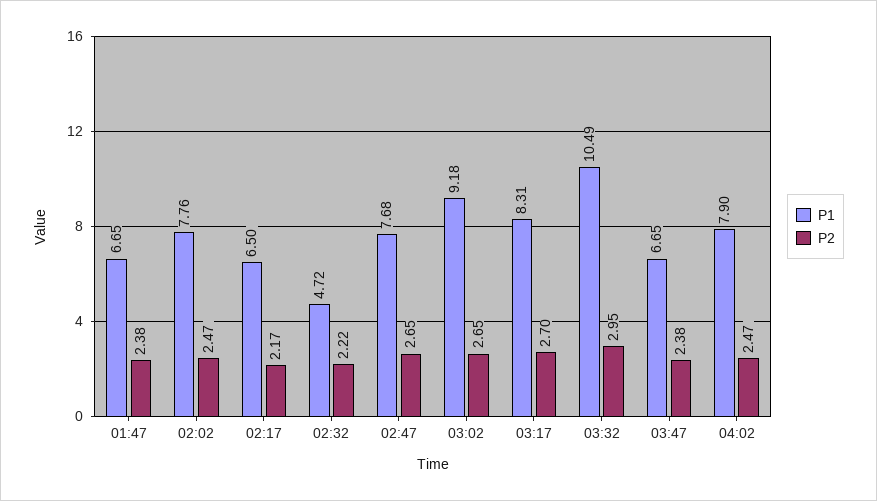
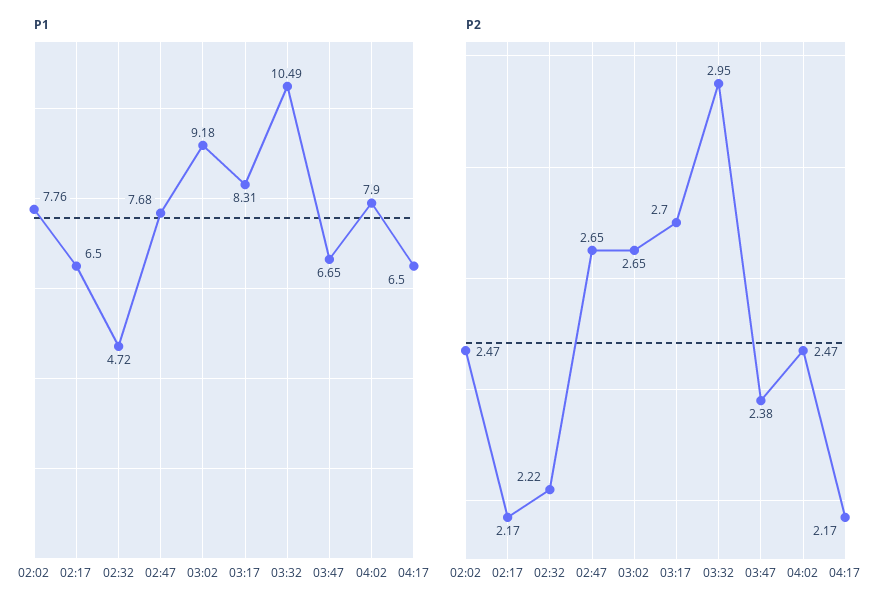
P1, 01:47: 6.65 -> none
P2, 01:47: 2.38 -> none
P1, 04:17: none -> 6.5
P2, 04:17: none -> 2.17

